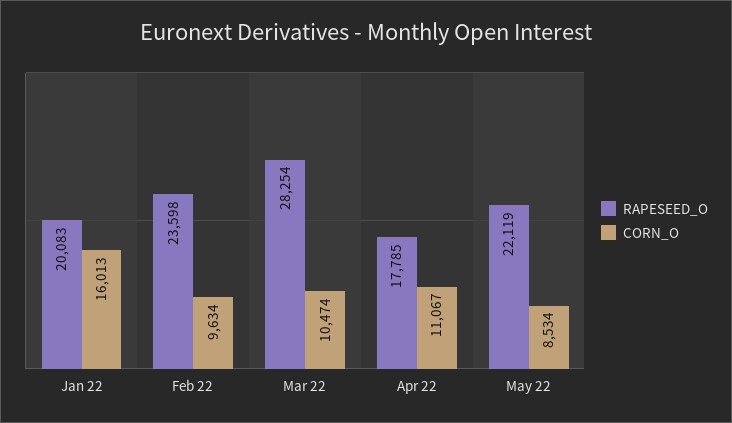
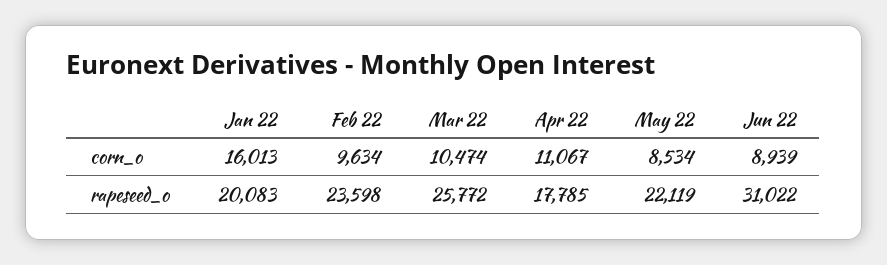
RAPESEED_O, Mar 22: 28254 -> 25772
CORN_O, Jun 22: none -> 8939
RAPESEED_O, Jun 22: none -> 31022

